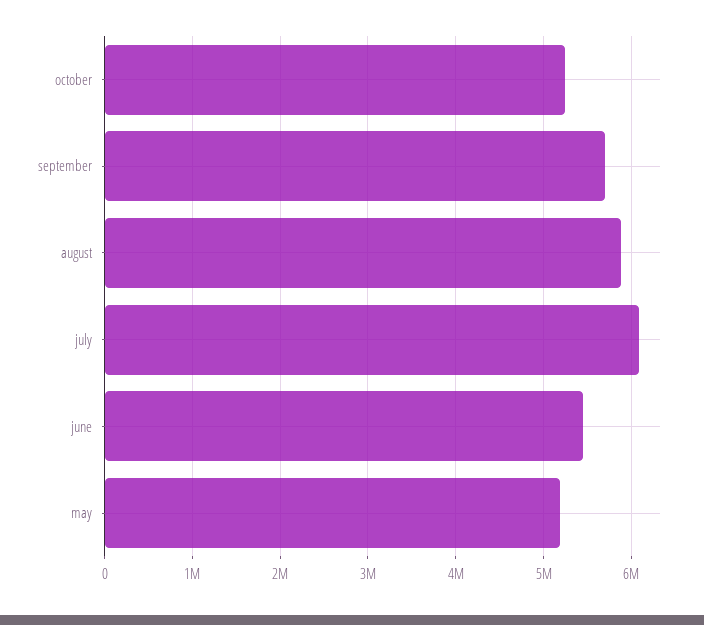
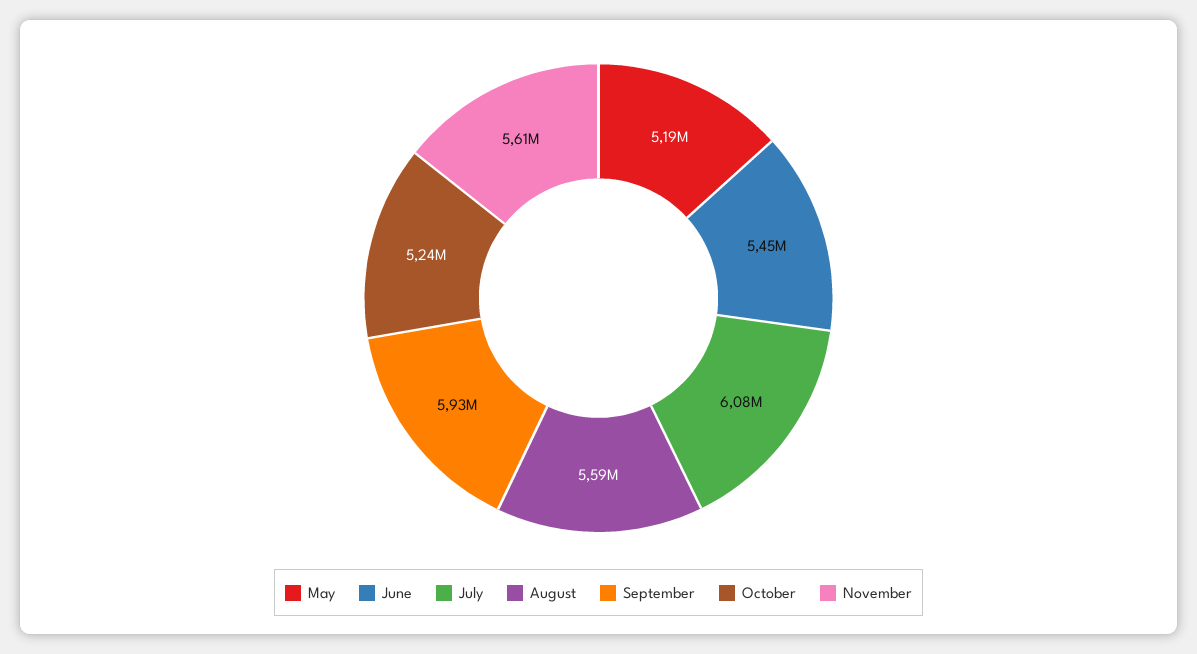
september: 5700000 -> 5930000
august: 5900000 -> 5590000
November: none -> 5610000

